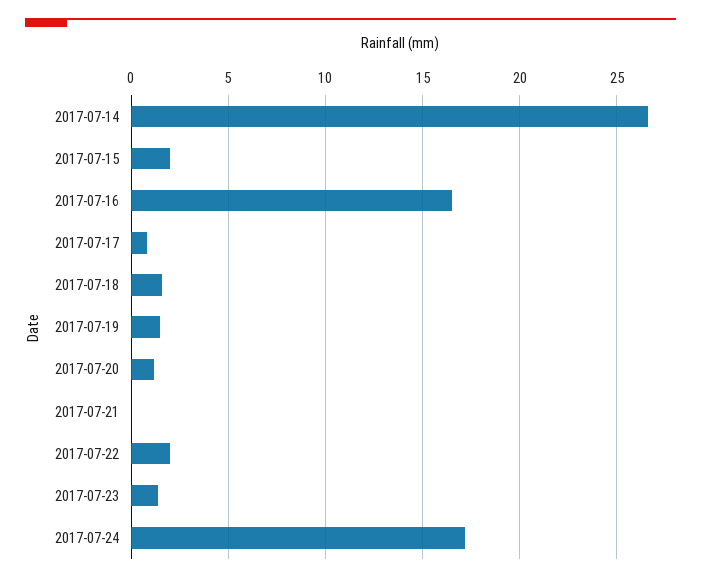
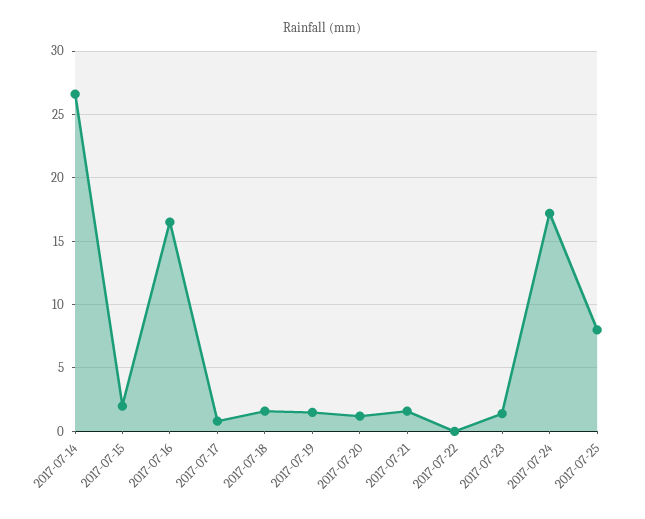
2017-07-21: 0 -> 1.5
2017-07-22: 2 -> 0
2017-07-25: none -> 8

